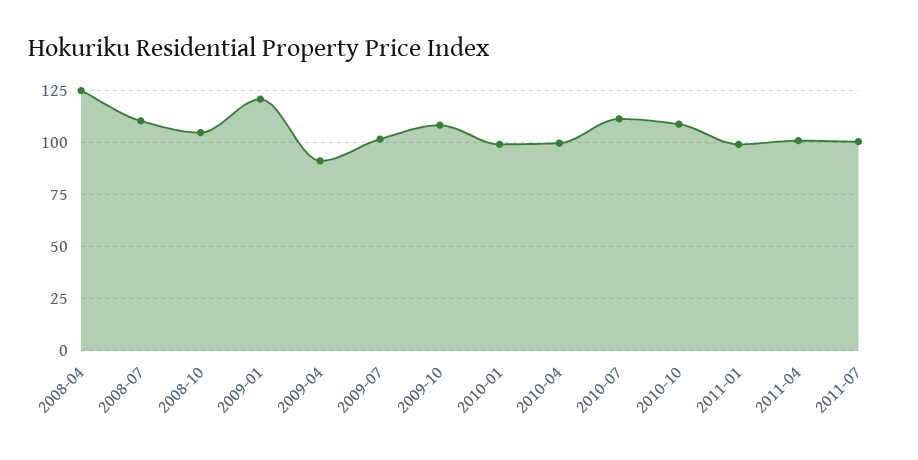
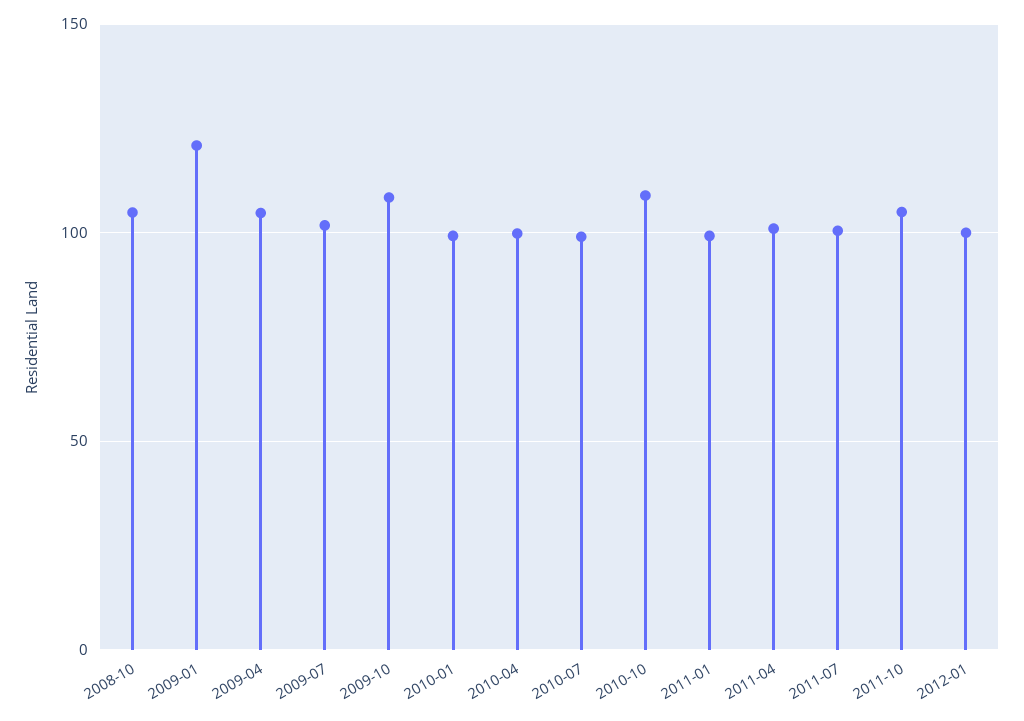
2008-04: 125 -> none
2008-07: 110 -> none
2009-04: 90 -> 105
2010-07: 110 -> 100
2011-10: none -> 105
2012-01: none -> 100

